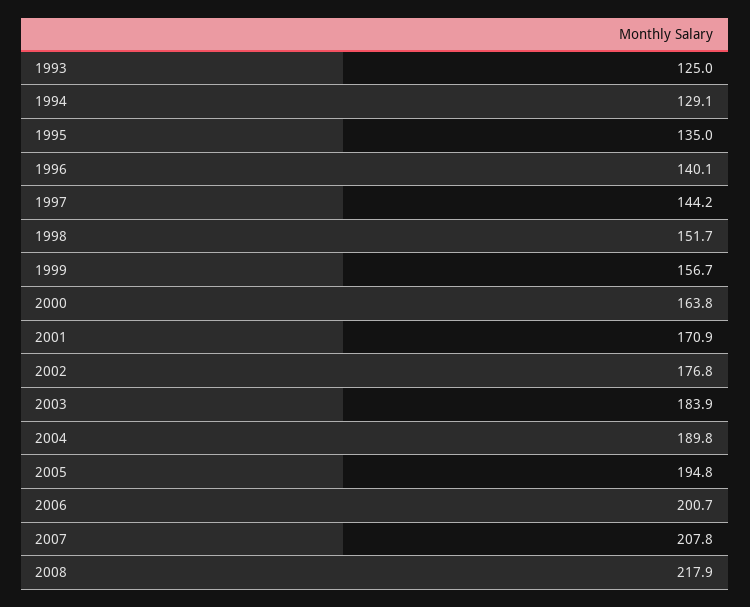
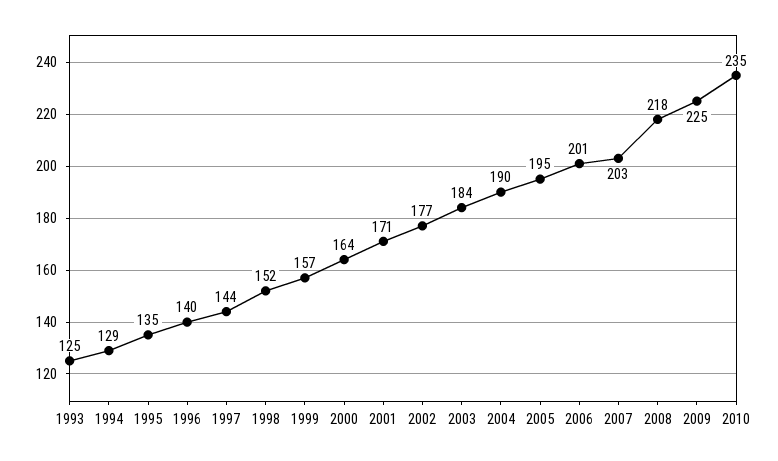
2007: 207.8 -> 203
2009: none -> 225
2010: none -> 235

